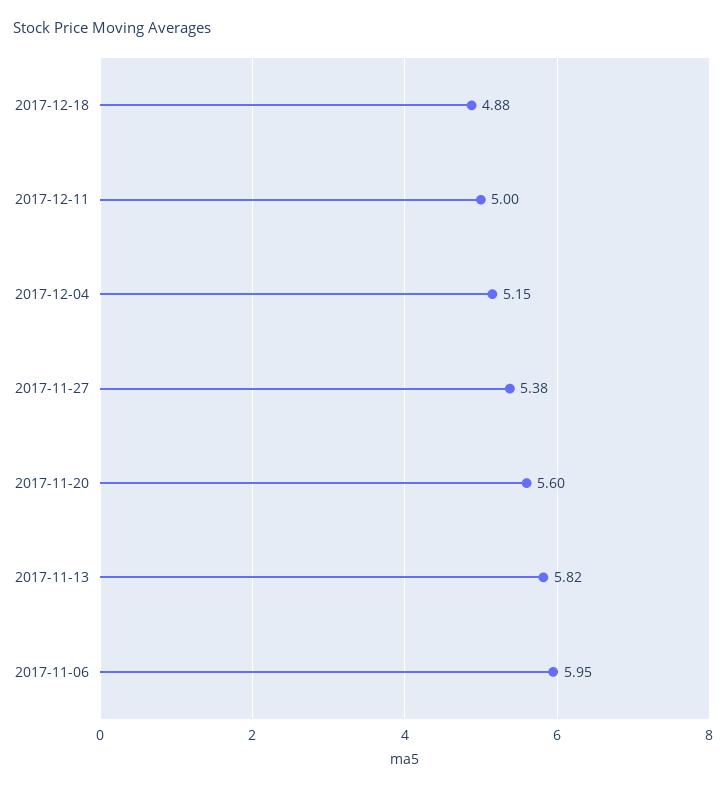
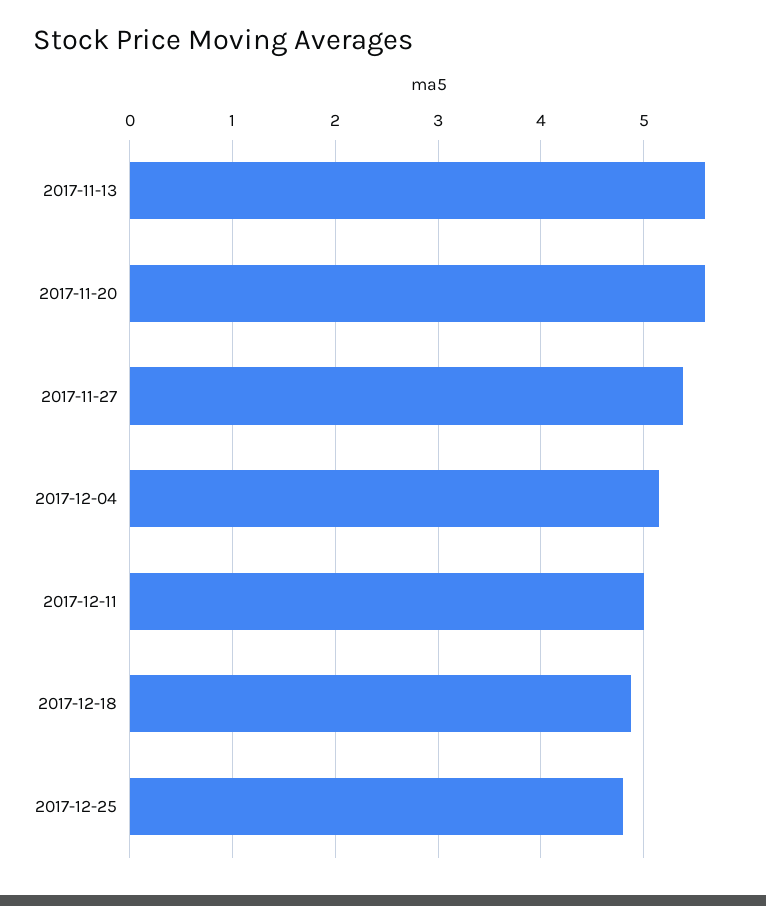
2017-11-13: 5.82 -> 5.6
2017-11-06: 5.95 -> none
2017-12-25: none -> 4.8

